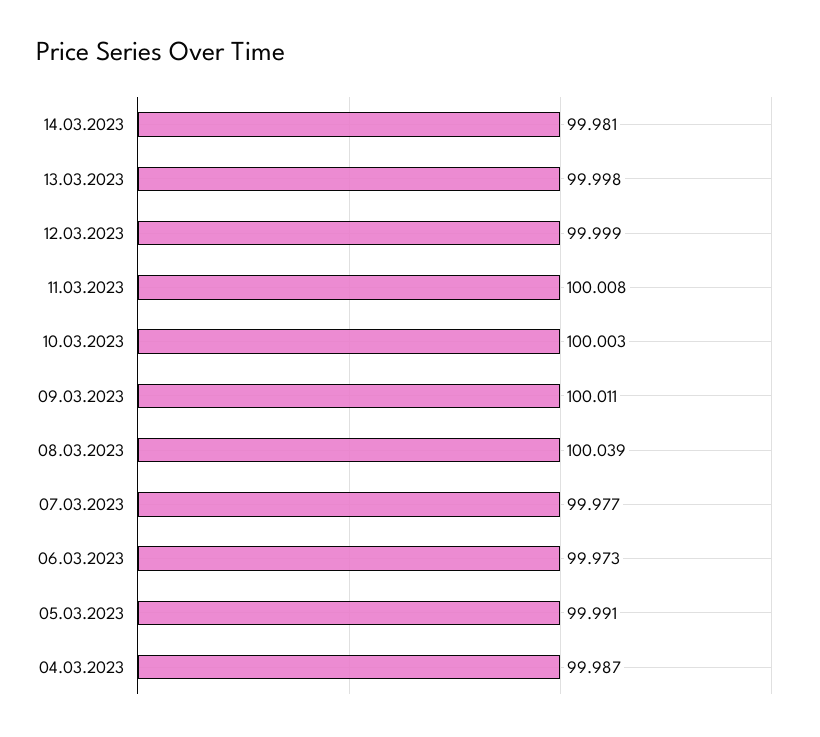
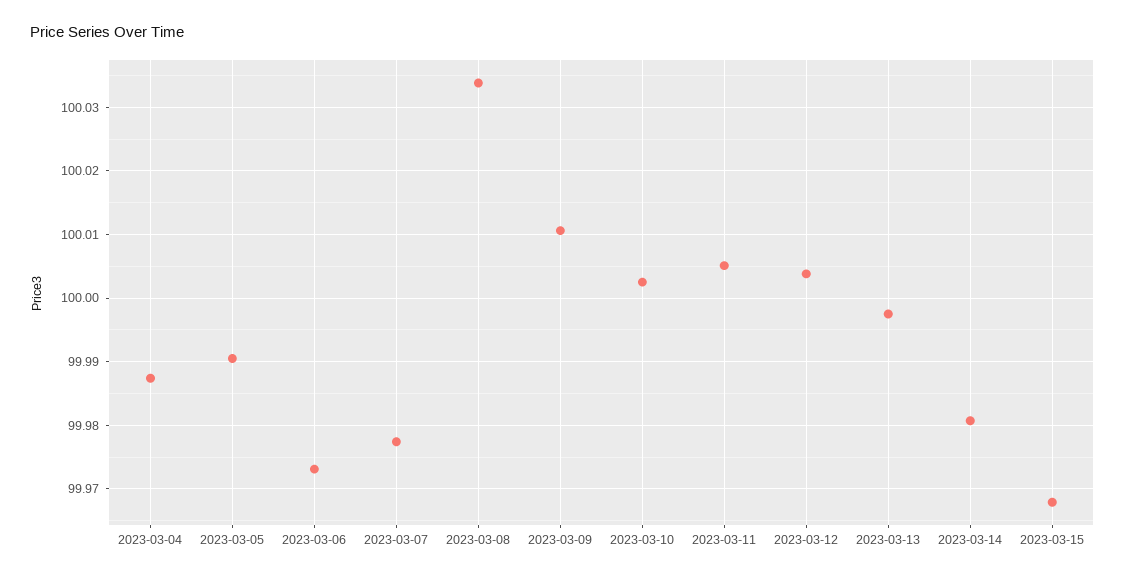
12.03.2023: 99.999 -> 100.004
11.03.2023: 100.008 -> 100.005
08.03.2023: 100.039 -> 100.034
2023-03-15: none -> 99.968

